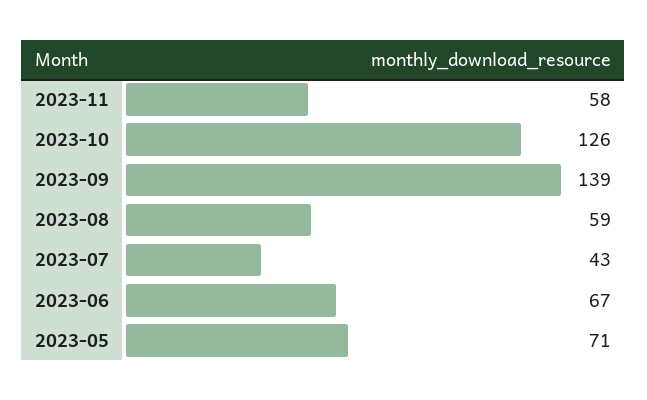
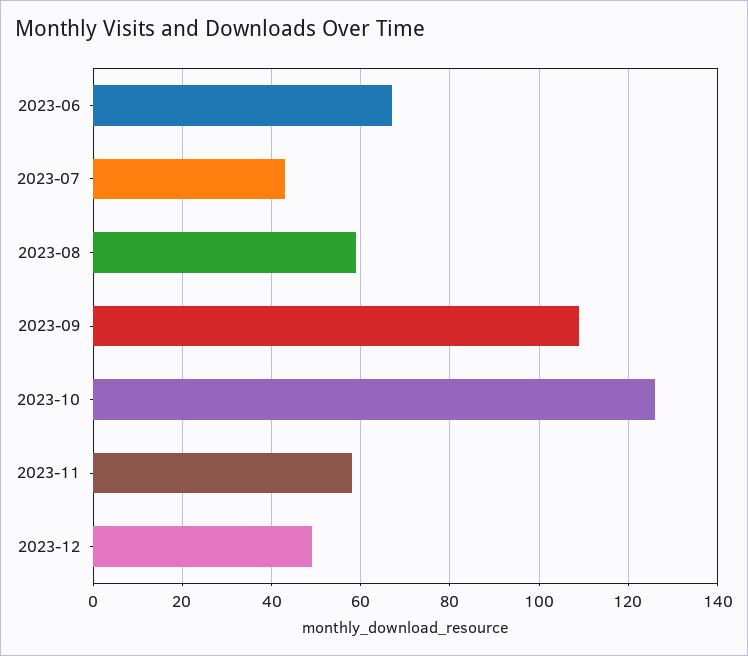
2023-09: 139 -> 110
2023-05: 71 -> none
2023-12: none -> 50

